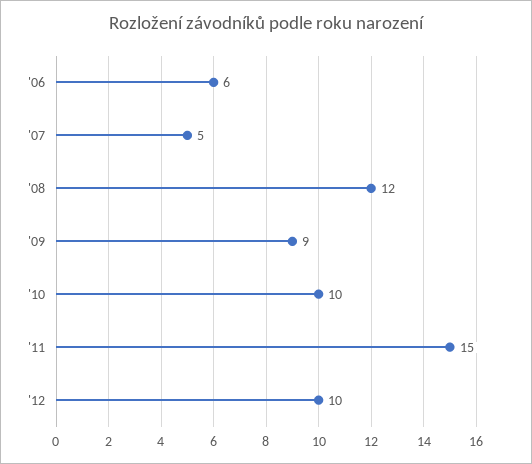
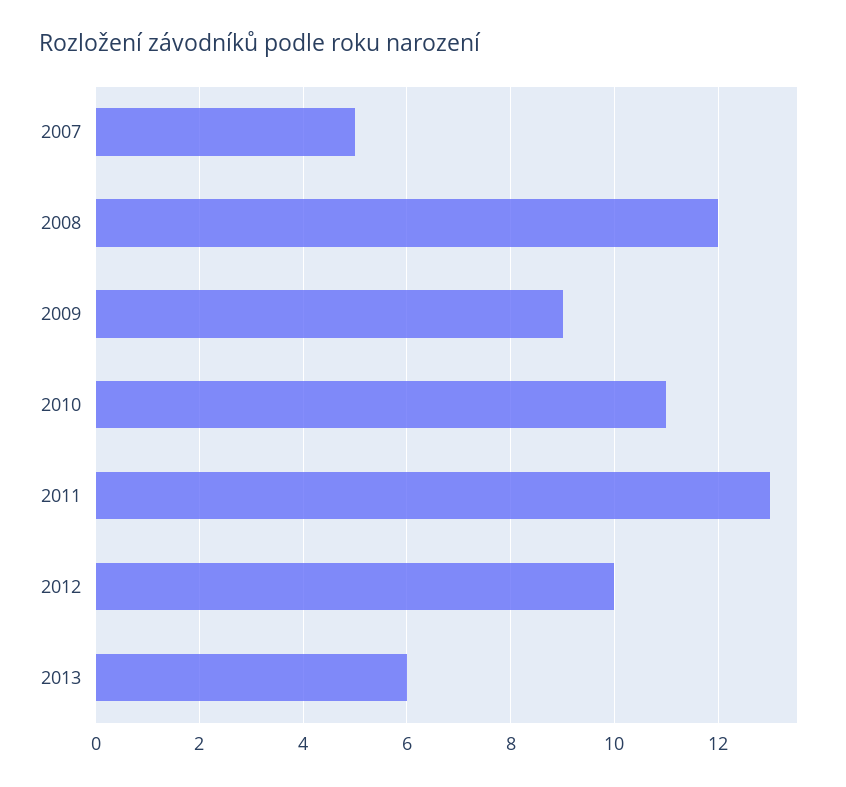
'06: 6 -> none
'10: 10 -> 11
'11: 15 -> 13
2013: none -> 6

